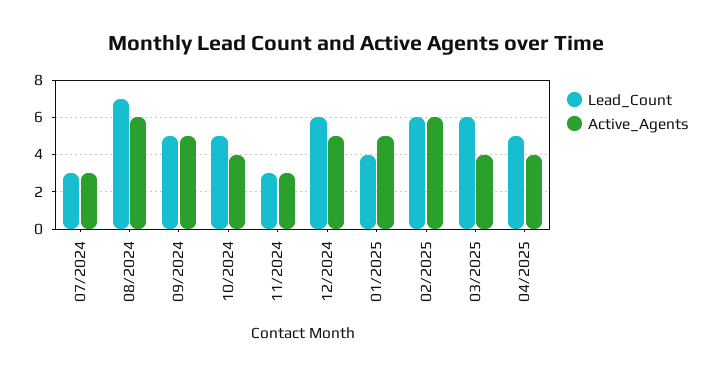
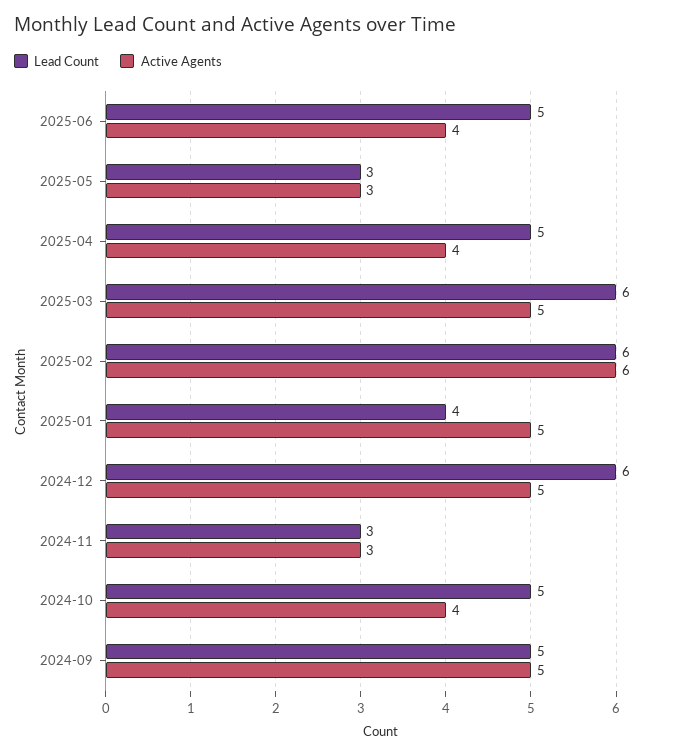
Lead_Count, 07/2024: 3 -> none
Active_Agents, 07/2024: 3 -> none
Lead_Count, 08/2024: 7 -> none
Active_Agents, 08/2024: 6 -> none
Active_Agents, 03/2025: 4 -> 5
Lead_Count, 2025-06: none -> 5
Active_Agents, 2025-06: none -> 4
Lead_Count, 2025-05: none -> 3
Active_Agents, 2025-05: none -> 3

